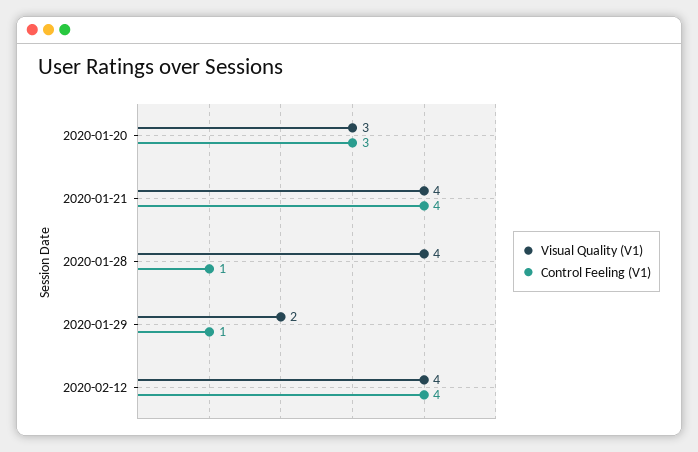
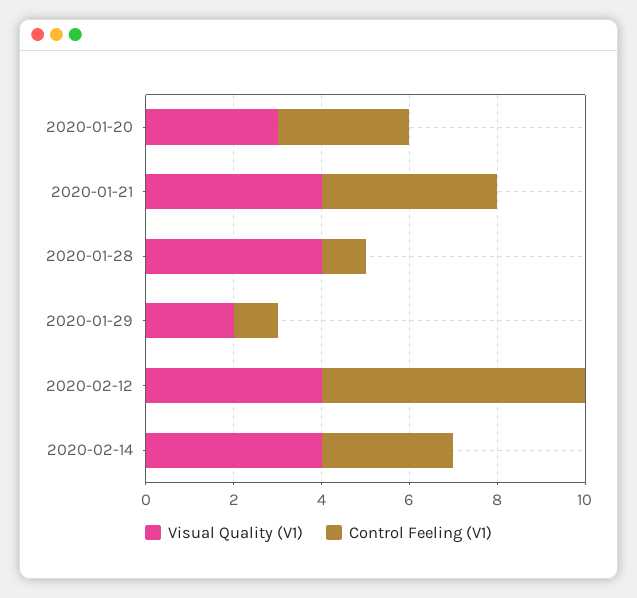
Control Feeling (V1), 2020-02-12: 4 -> 6
Visual Quality (V1), 2020-02-14: none -> 4
Control Feeling (V1), 2020-02-14: none -> 3

